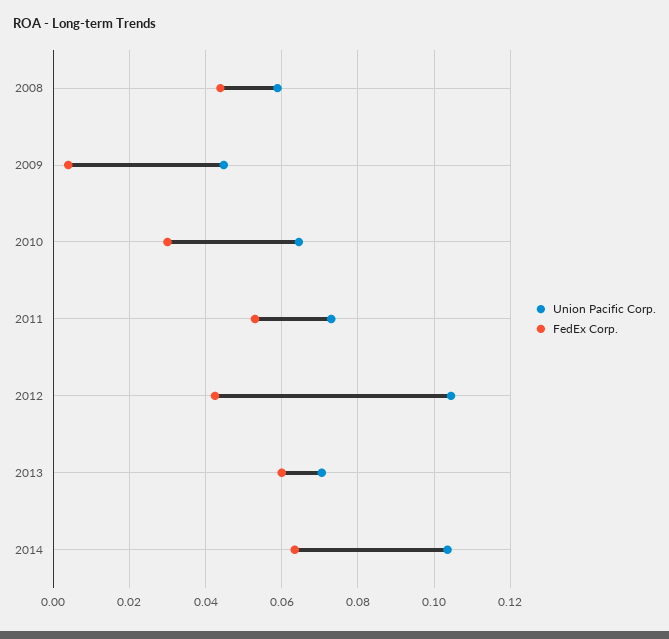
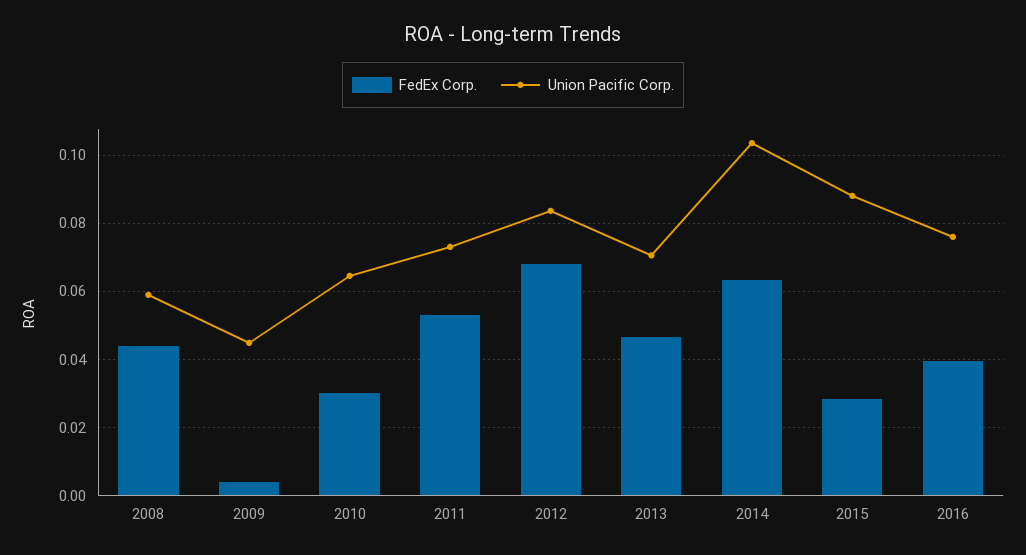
Union Pacific Corp., 2012: 0.104 -> 0.084
FedEx Corp., 2012: 0.042 -> 0.068
FedEx Corp., 2013: 0.06 -> 0.046
FedEx Corp., 2015: none -> 0.028
Union Pacific Corp., 2015: none -> 0.088
FedEx Corp., 2016: none -> 0.04
Union Pacific Corp., 2016: none -> 0.076

